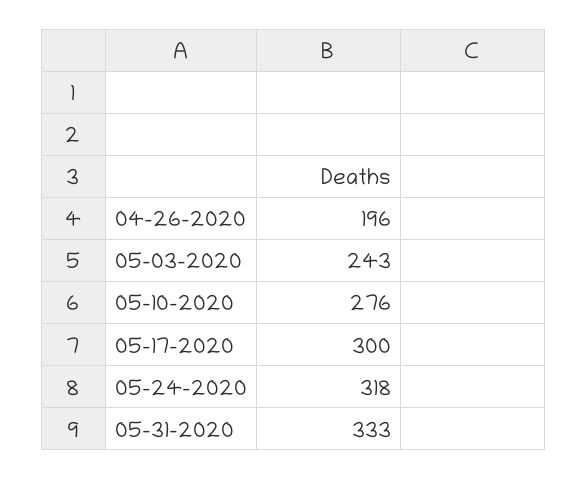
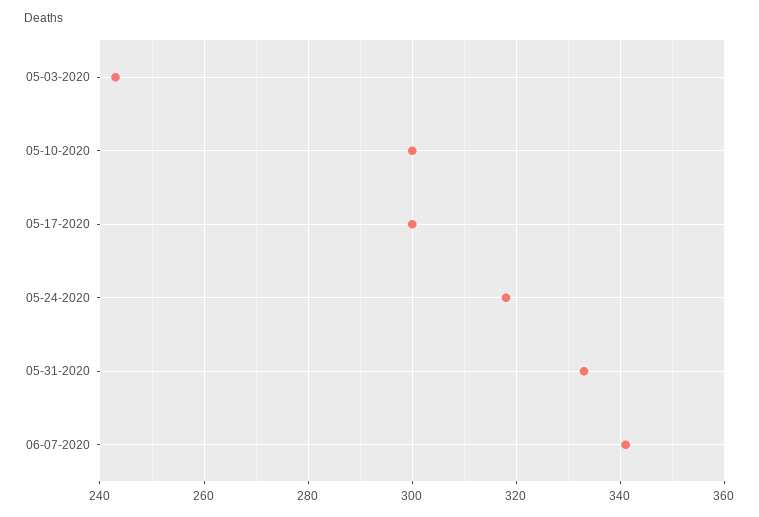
04-26-2020: 196 -> none
05-10-2020: 276 -> 300
06-07-2020: none -> 340

